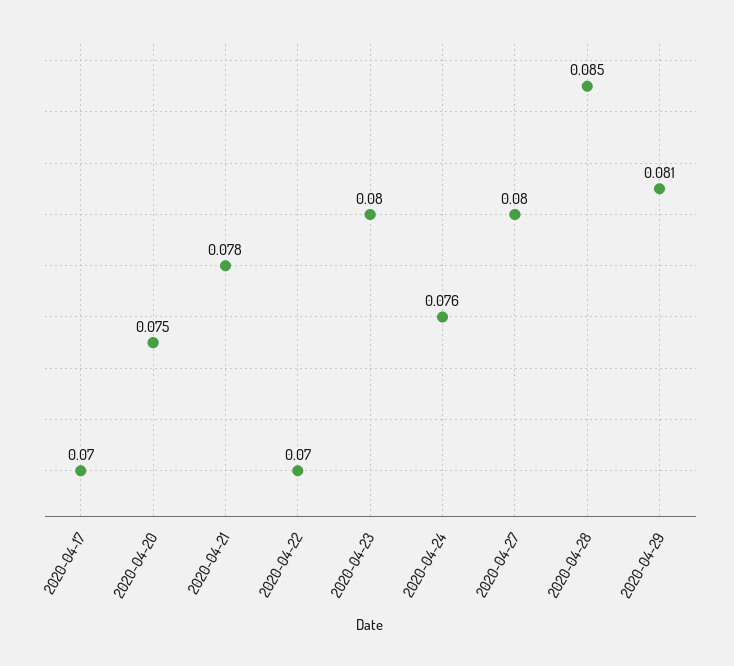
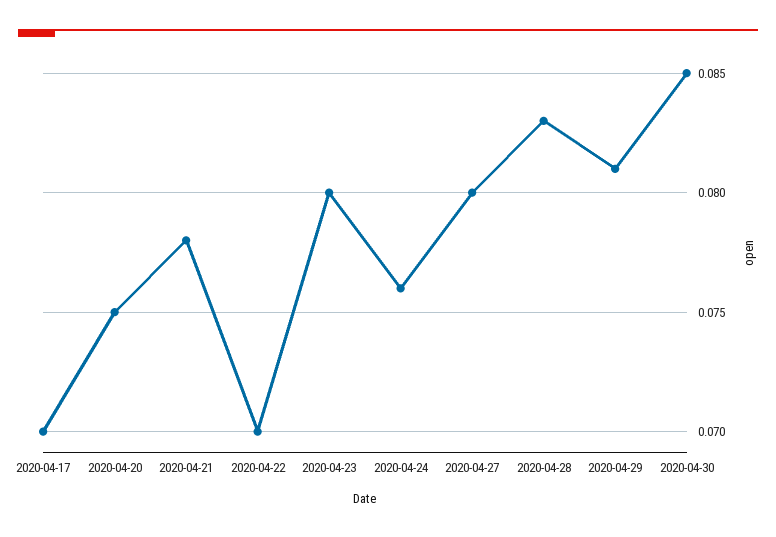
2020-04-28: 0.085 -> 0.083
2020-04-30: none -> 0.085

